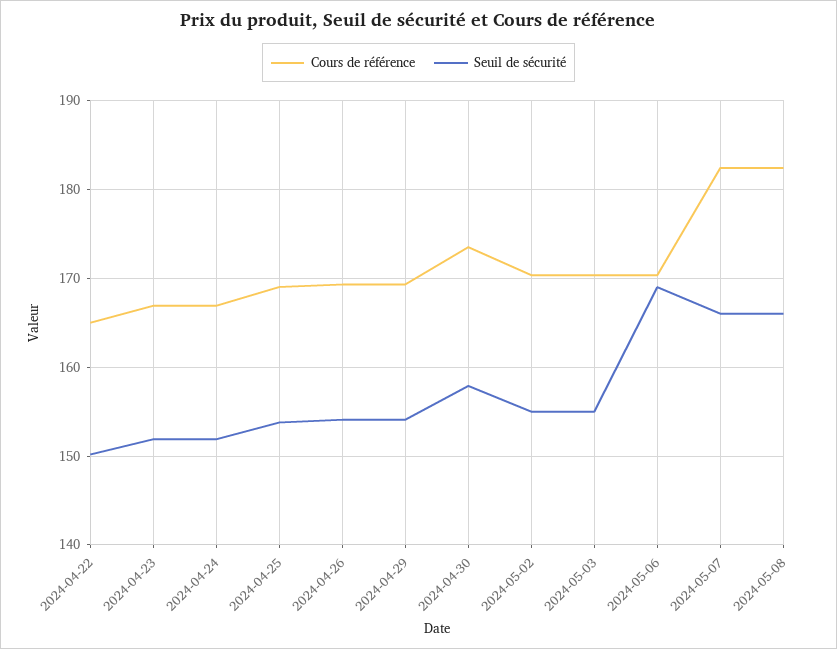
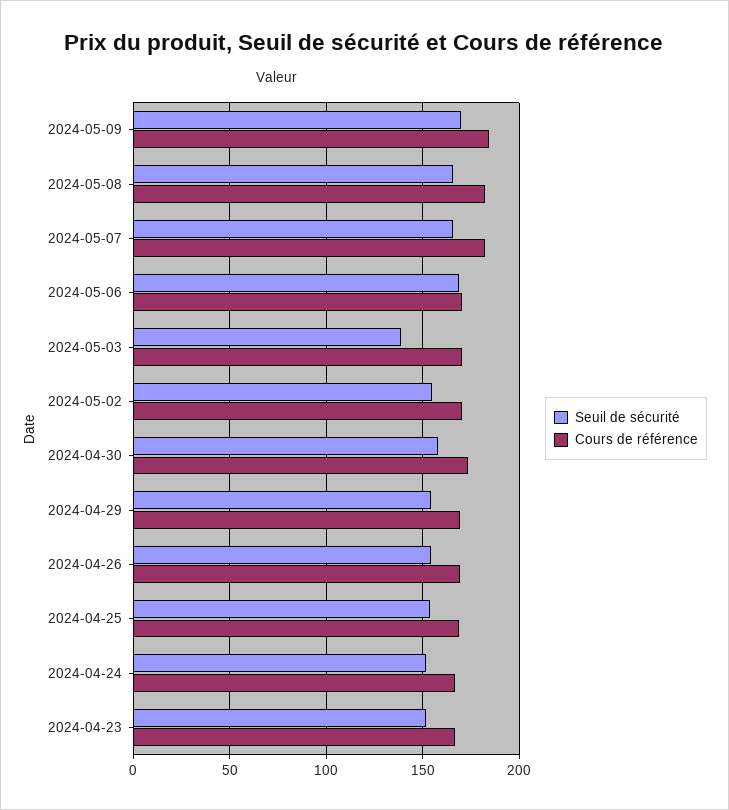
Cours de référence, 2024-04-22: 165 -> none
Seuil de sécurité, 2024-04-22: 150 -> none
Seuil de sécurité, 2024-05-03: 155 -> 140
Seuil de sécurité, 2024-05-09: none -> 170
Cours de référence, 2024-05-09: none -> 185

